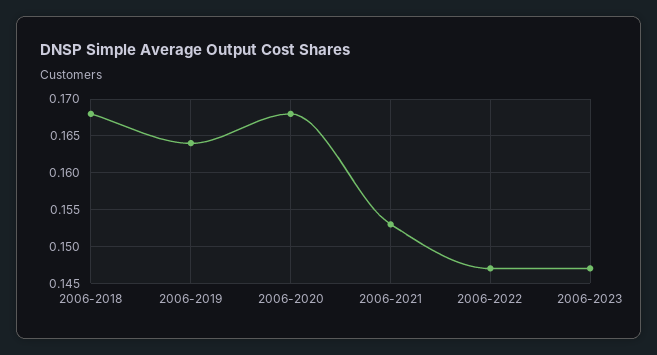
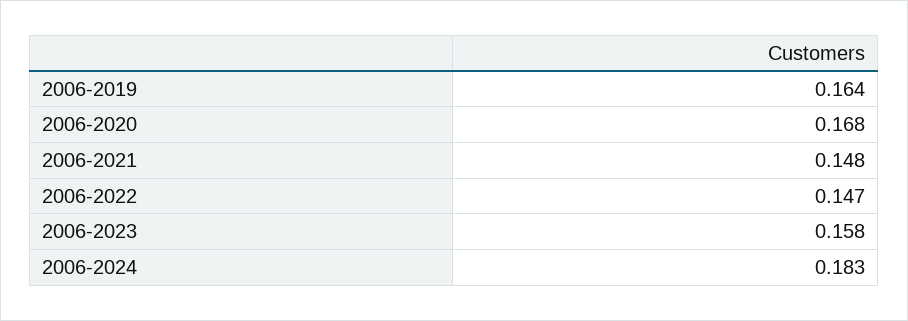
2006-2018: 0.168 -> none
2006-2021: 0.153 -> 0.148
2006-2023: 0.147 -> 0.158
2006-2024: none -> 0.183

